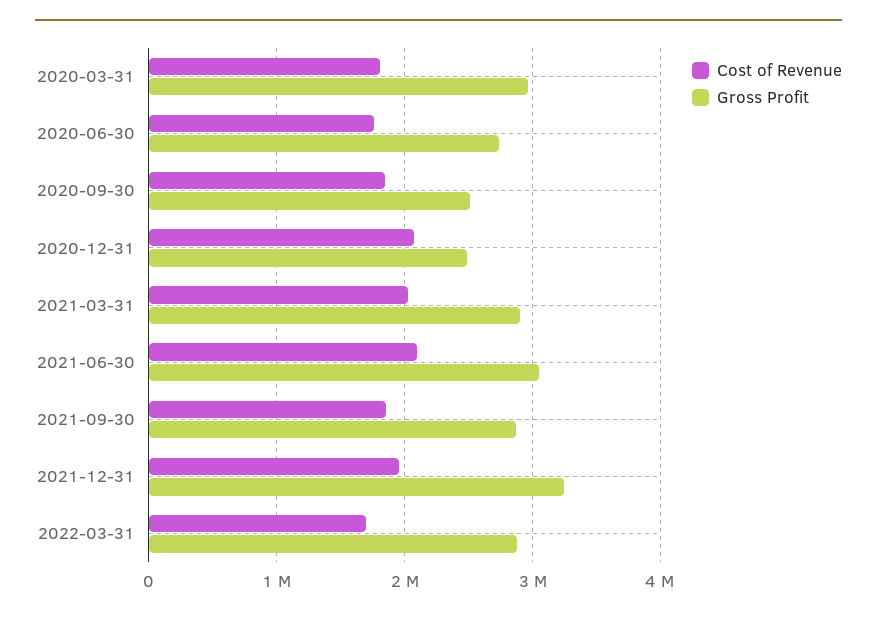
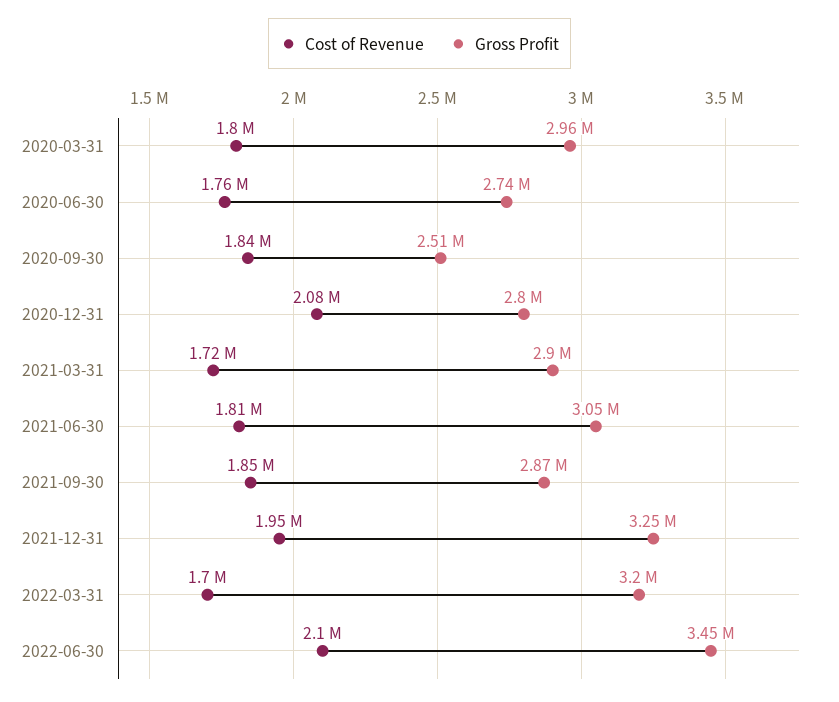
Gross Profit, 2020-12-31: 2500000 -> 2800000
Cost of Revenue, 2021-03-31: 2000000 -> 1720000
Cost of Revenue, 2021-06-30: 2100000 -> 1810000
Gross Profit, 2022-03-31: 2900000 -> 3200000
Cost of Revenue, 2022-06-30: none -> 2100000
Gross Profit, 2022-06-30: none -> 3450000

